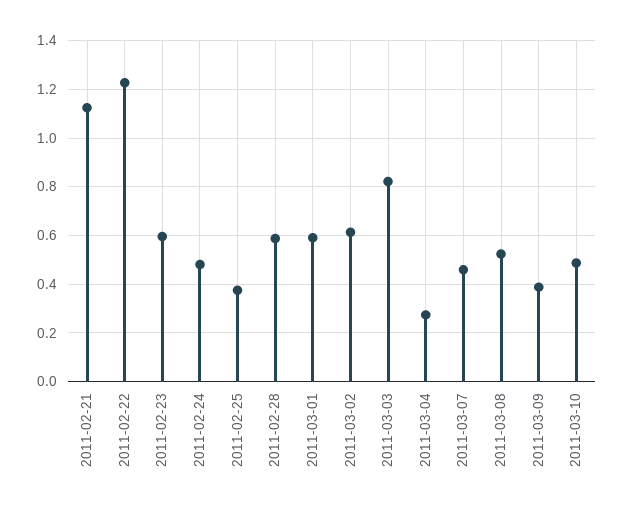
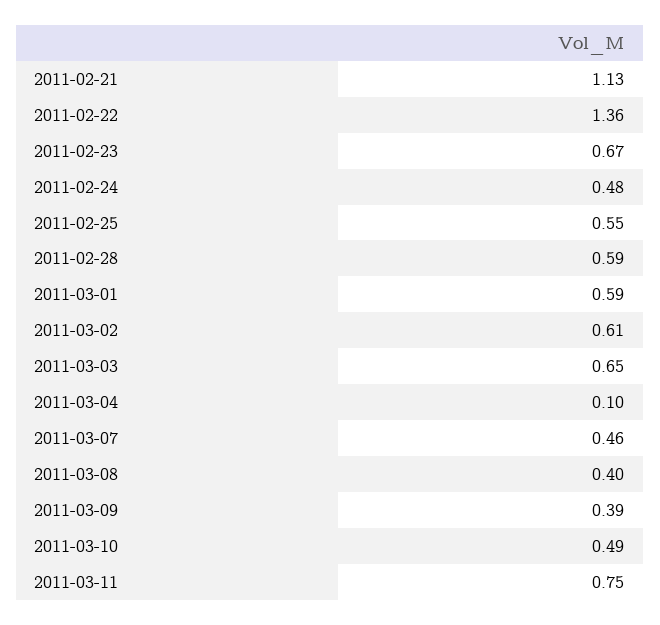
2011-02-22: 1.225 -> 1.36
2011-02-23: 0.6 -> 0.67
2011-02-25: 0.375 -> 0.55
2011-03-03: 0.825 -> 0.65
2011-03-04: 0.275 -> 0.1
2011-03-08: 0.525 -> 0.4
2011-03-11: none -> 0.75

